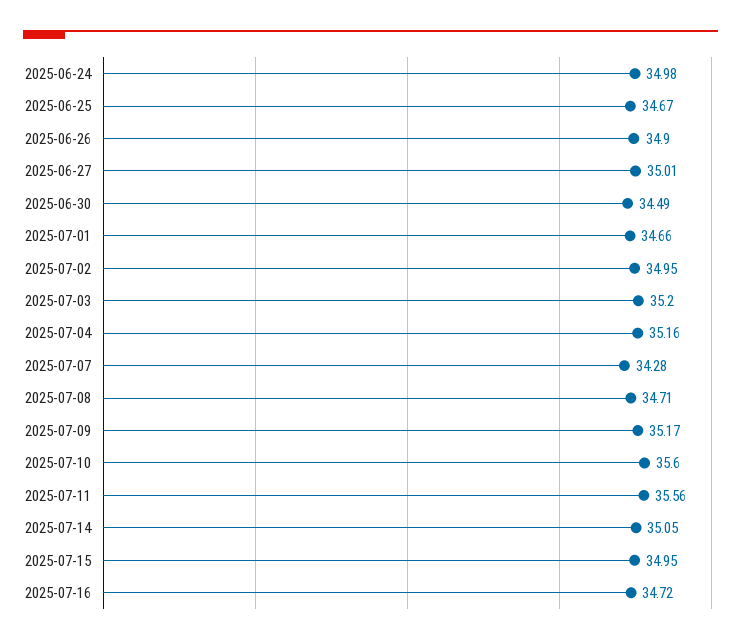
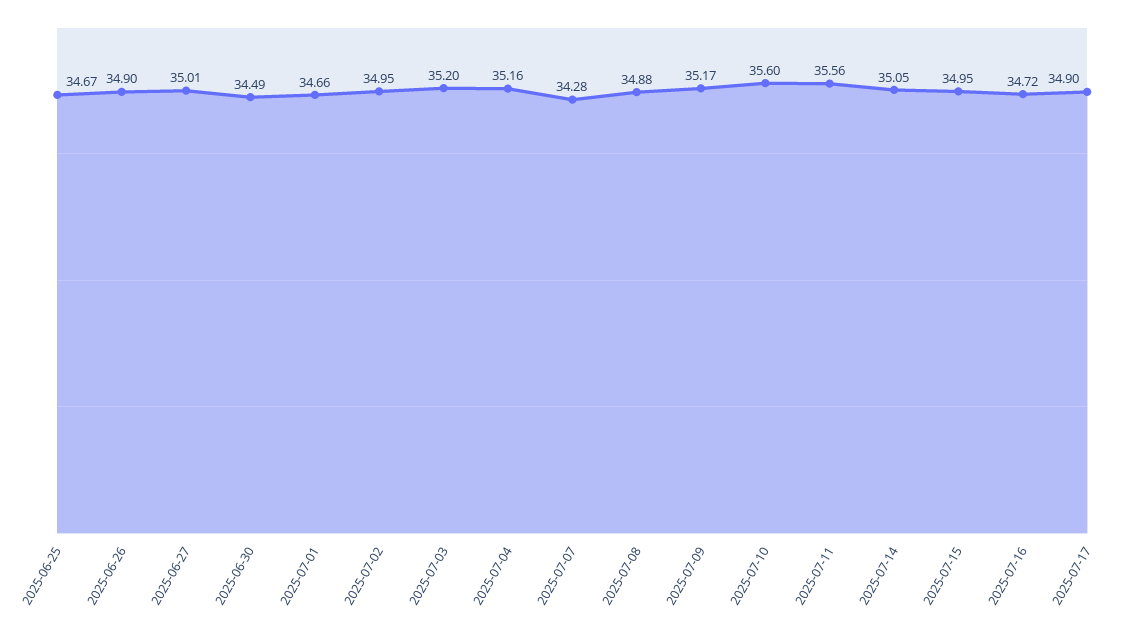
2025-06-24: 34.98 -> none
2025-07-08: 34.71 -> 34.88
2025-07-17: none -> 34.9

